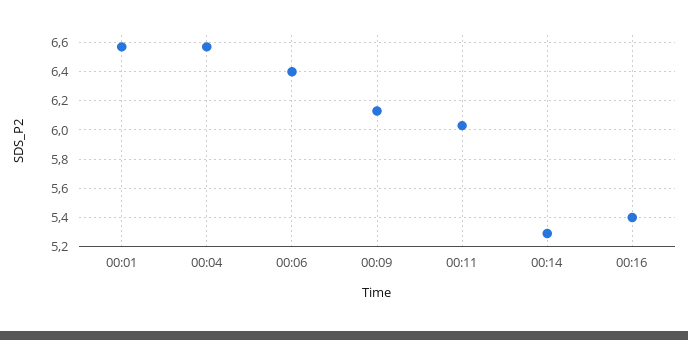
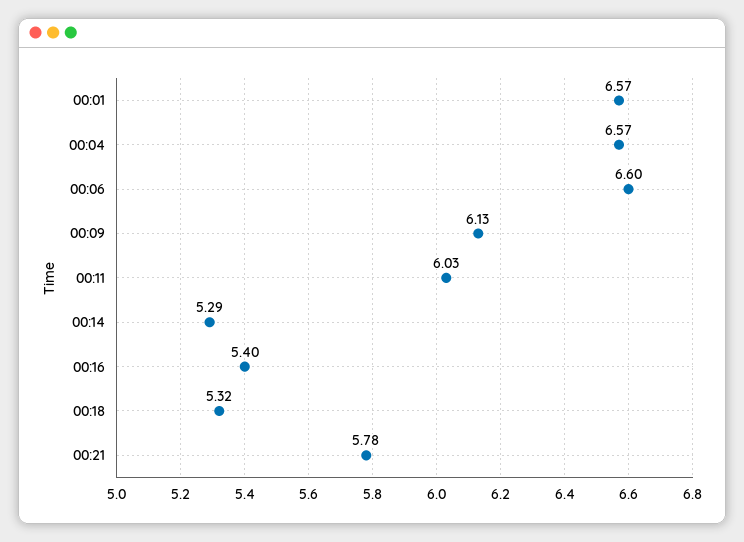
00:06: 6.4 -> 6.6
00:18: none -> 5.32
00:21: none -> 5.78

